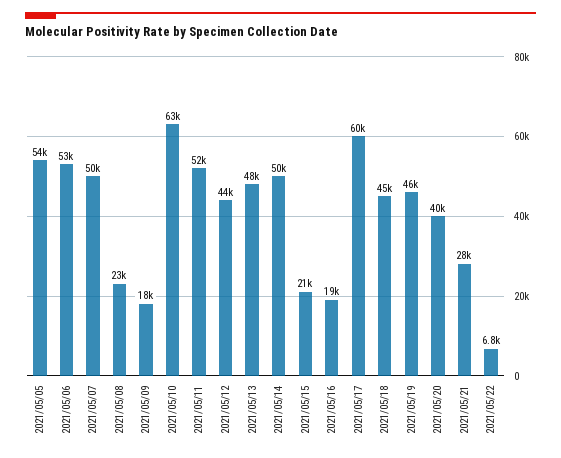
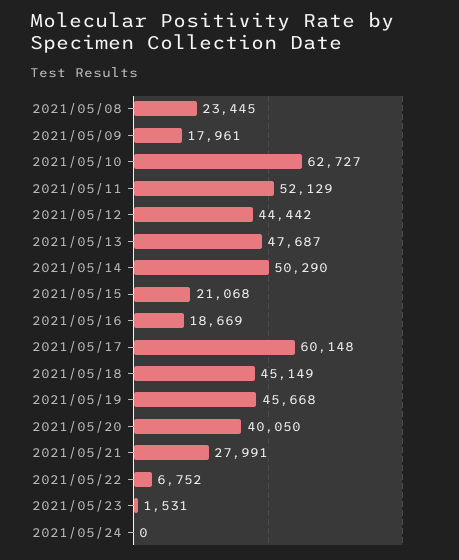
2021/05/05: 54000 -> none
2021/05/06: 53000 -> none
2021/05/07: 50000 -> none
2021/05/23: none -> 1531
2021/05/24: none -> 0

